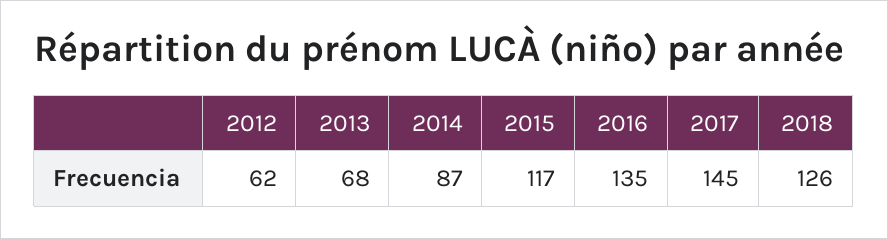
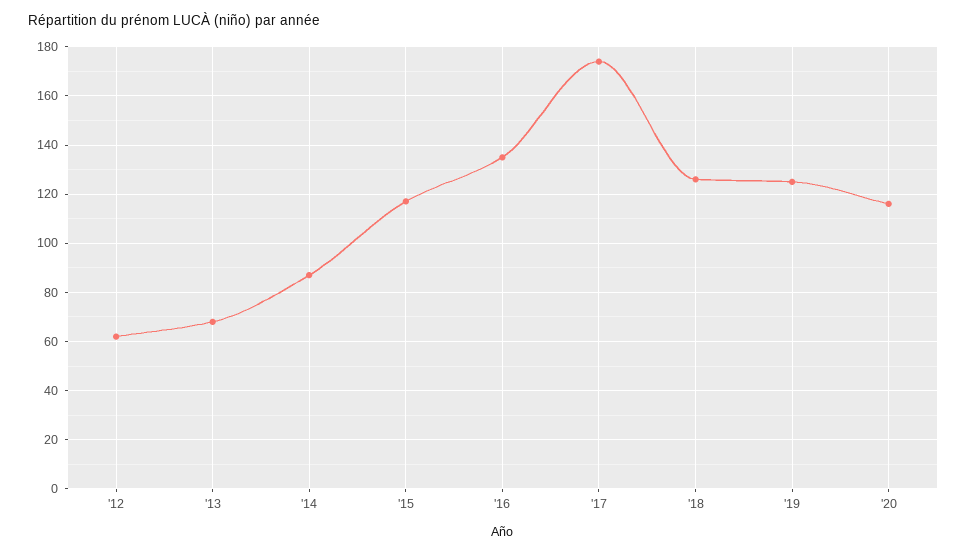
2017: 145 -> 175
'19: none -> 125
'20: none -> 115

